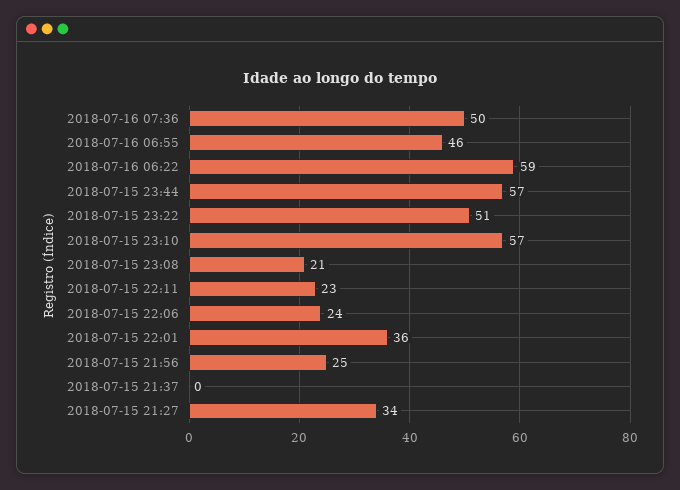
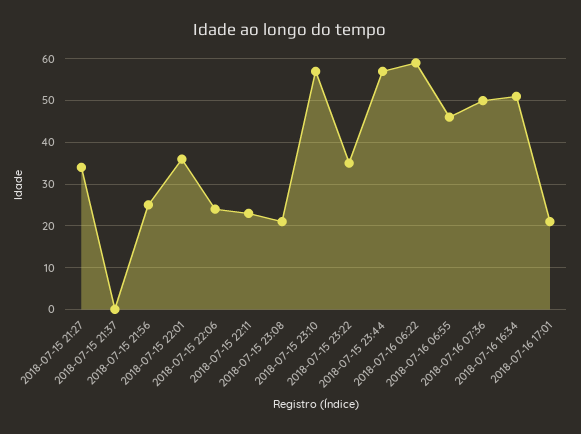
2018-07-15 23:22: 51 -> 35
2018-07-16 16:34: none -> 50
2018-07-16 17:01: none -> 20

